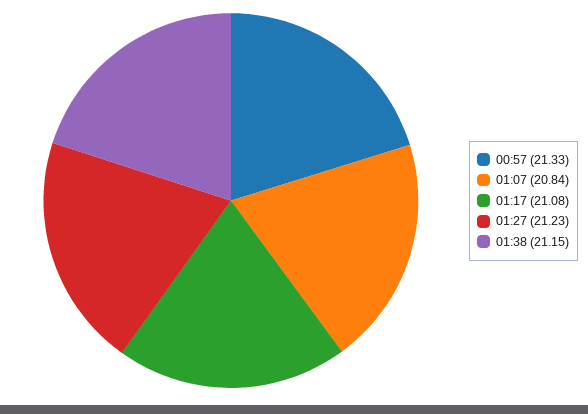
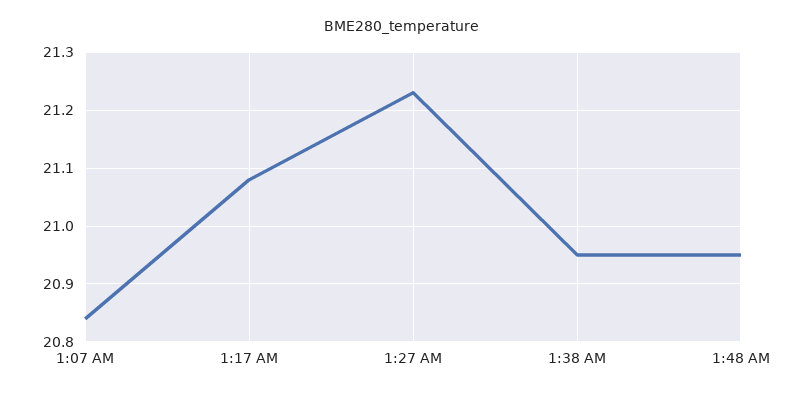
00:57: 21.33 -> none
01:38: 21.15 -> 20.95
1:48 AM: none -> 20.95

